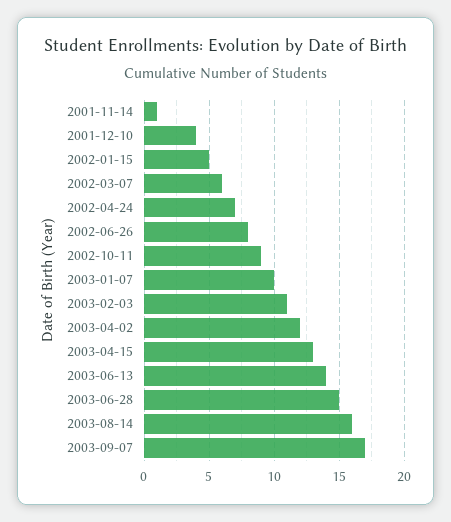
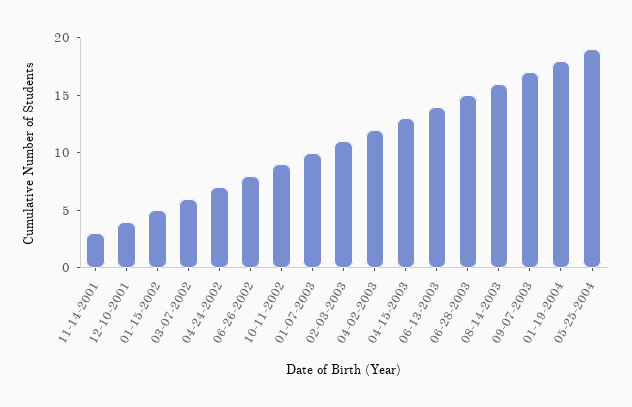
2001-11-14: 1 -> 3
01-19-2004: none -> 18
05-25-2004: none -> 19

